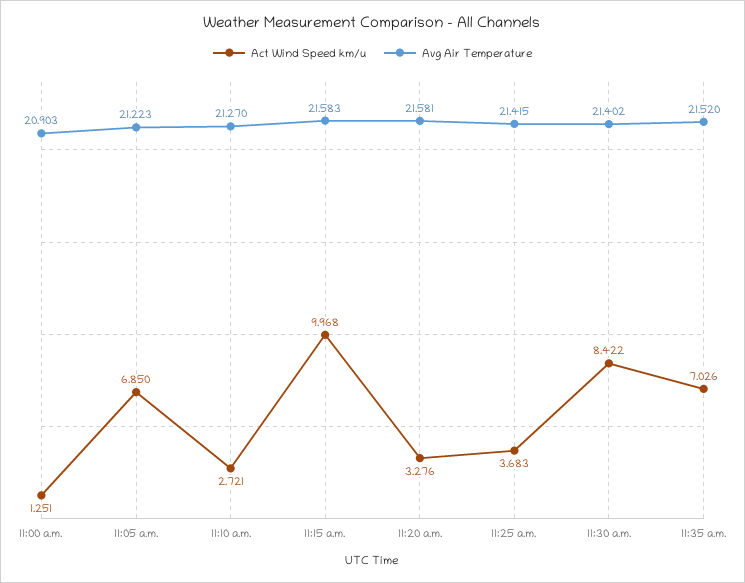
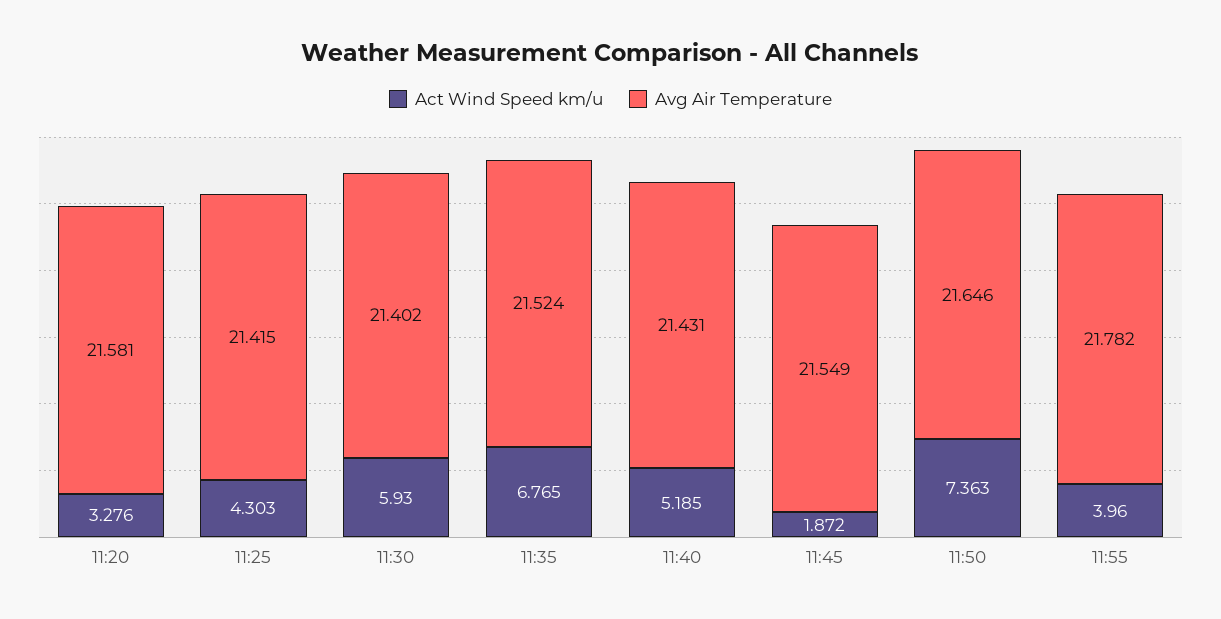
Act Wind Speed km/u, 11:00 a.m.: 1.251 -> none
Avg Air Temperature, 11:00 a.m.: 20.903 -> none
Act Wind Speed km/u, 11:05 a.m.: 6.85 -> none
Avg Air Temperature, 11:05 a.m.: 21.223 -> none
Act Wind Speed km/u, 11:10 a.m.: 2.721 -> none
Avg Air Temperature, 11:10 a.m.: 21.27 -> none
Act Wind Speed km/u, 11:15 a.m.: 9.968 -> none
Avg Air Temperature, 11:15 a.m.: 21.583 -> none
Act Wind Speed km/u, 11:25 a.m.: 3.683 -> 4.303
Act Wind Speed km/u, 11:30 a.m.: 8.422 -> 5.93
Act Wind Speed km/u, 11:35 a.m.: 7.026 -> 6.765
Avg Air Temperature, 11:35 a.m.: 21.52 -> 21.524
Act Wind Speed km/u, 11:40: none -> 5.185
Avg Air Temperature, 11:40: none -> 21.431
Act Wind Speed km/u, 11:45: none -> 1.872
Avg Air Temperature, 11:45: none -> 21.549
Act Wind Speed km/u, 11:50: none -> 7.363
Avg Air Temperature, 11:50: none -> 21.646
Act Wind Speed km/u, 11:55: none -> 3.96
Avg Air Temperature, 11:55: none -> 21.782

